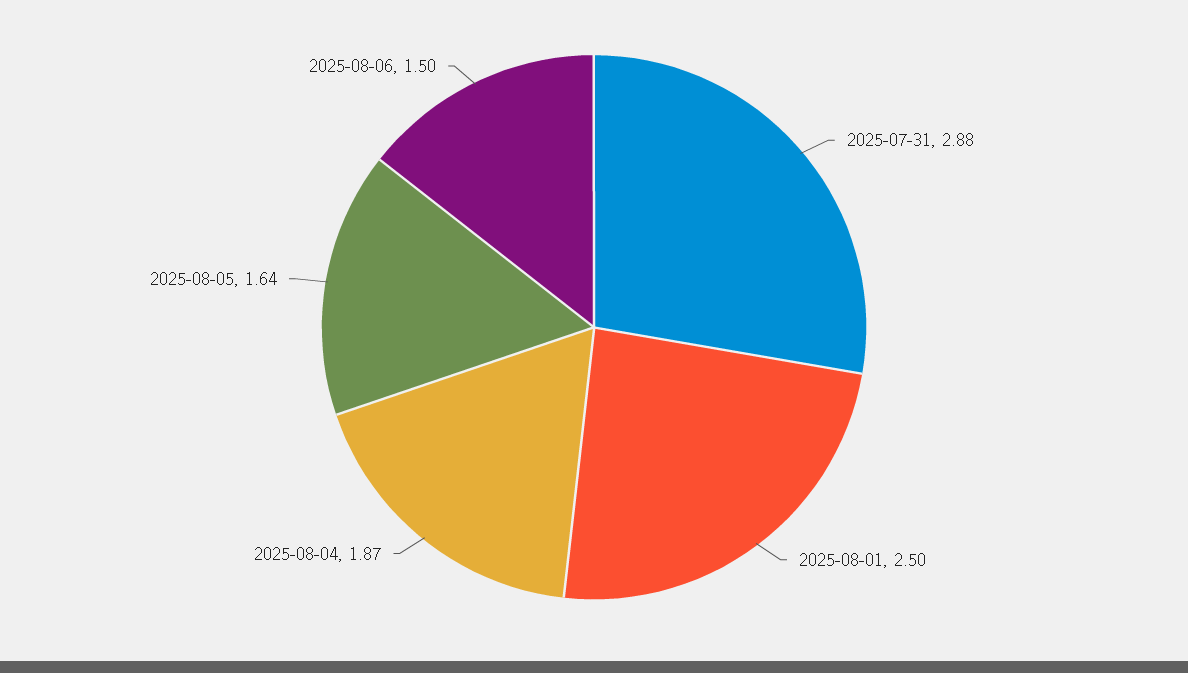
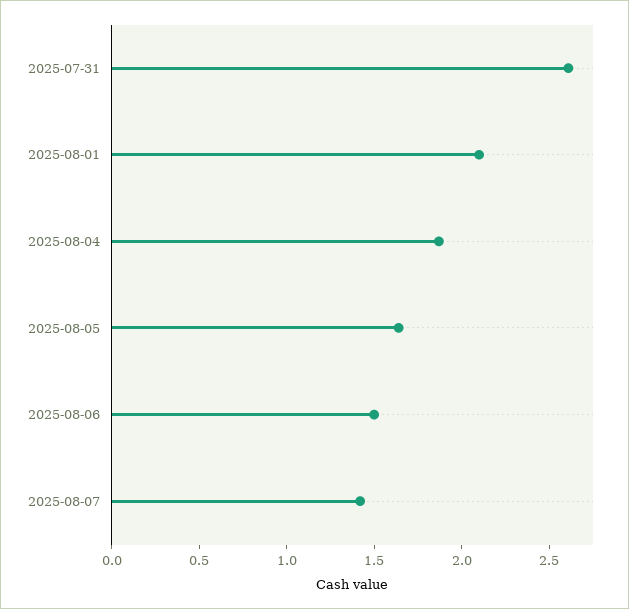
2025-07-31: 2.88 -> 2.6
2025-08-01: 2.5 -> 2.1
2025-08-07: none -> 1.4

